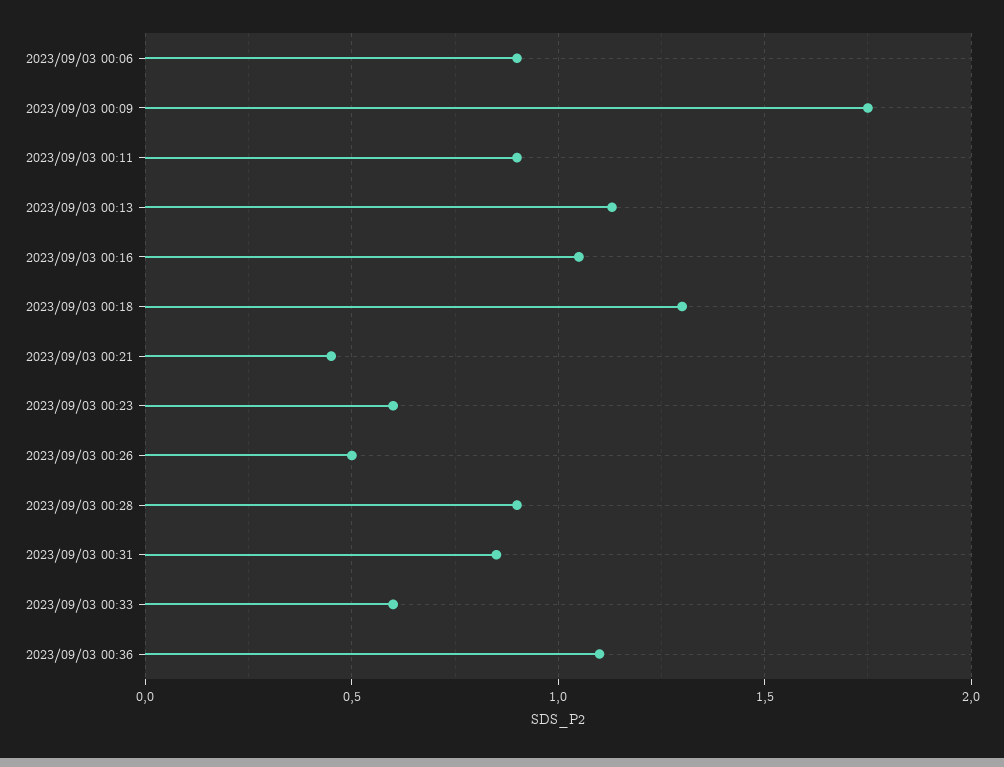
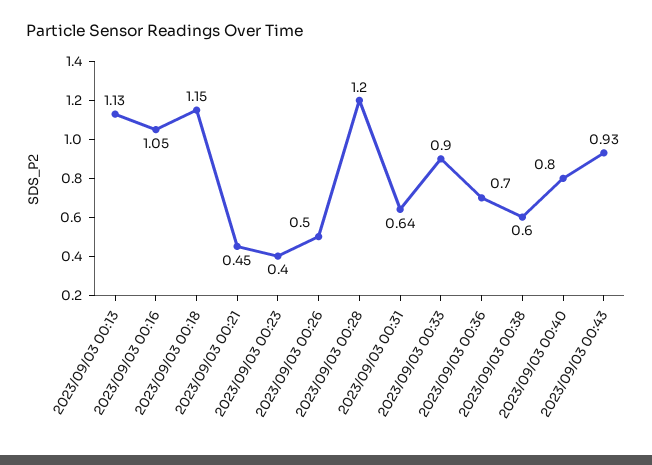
2023/09/03 00:06: 0.9 -> none
2023/09/03 00:09: 1.75 -> none
2023/09/03 00:11: 0.9 -> none
2023/09/03 00:18: 1.3 -> 1.15
2023/09/03 00:23: 0.6 -> 0.4
2023/09/03 00:28: 0.9 -> 1.2
2023/09/03 00:31: 0.85 -> 0.64
2023/09/03 00:33: 0.6 -> 0.9
2023/09/03 00:36: 1.1 -> 0.7
2023/09/03 00:38: none -> 0.6
2023/09/03 00:40: none -> 0.8
2023/09/03 00:43: none -> 0.93

